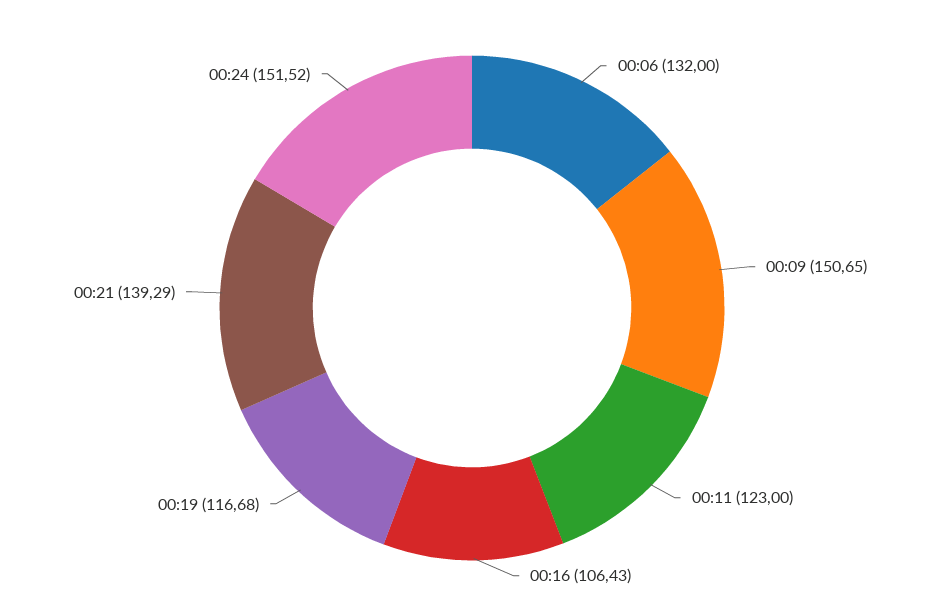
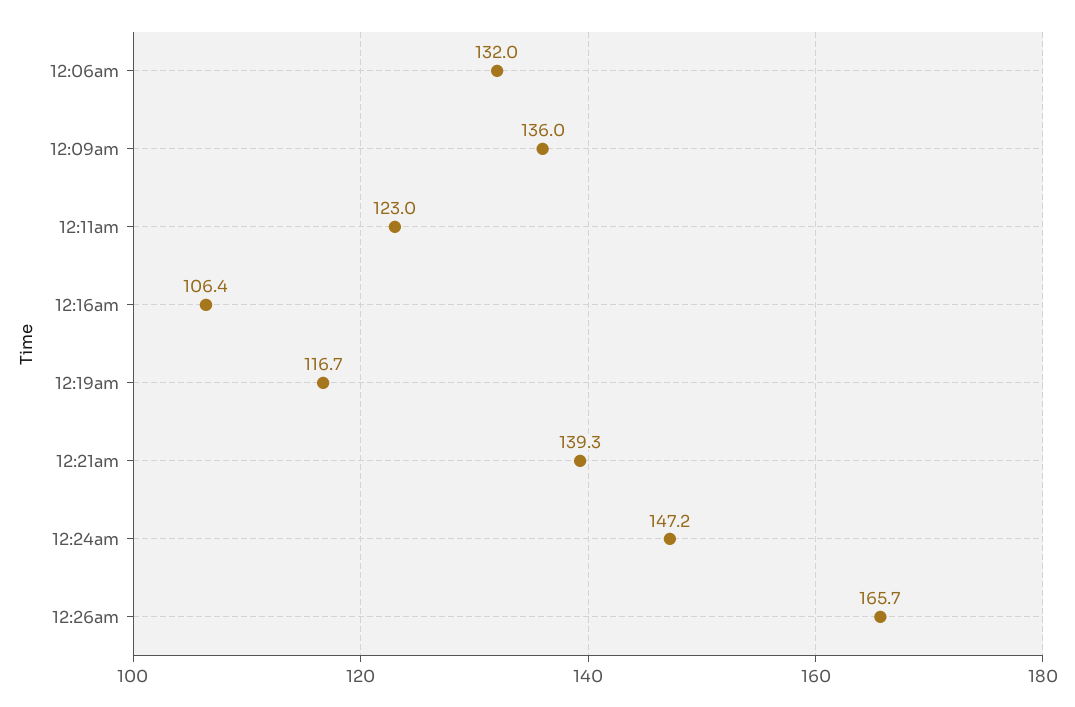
00:09: 150.65 -> 136
00:24: 151.52 -> 147.2
12:26am: none -> 165.7

